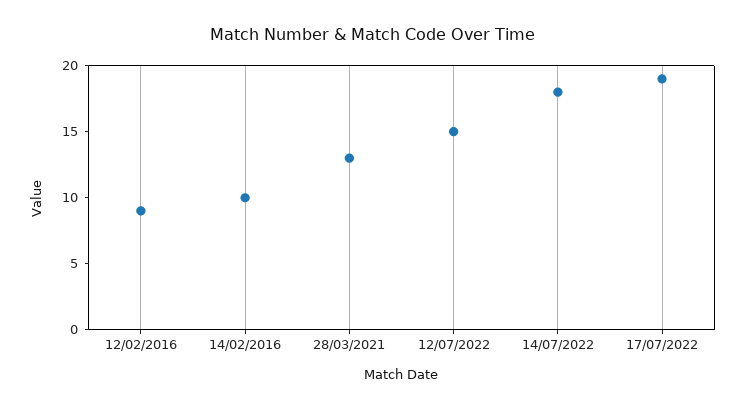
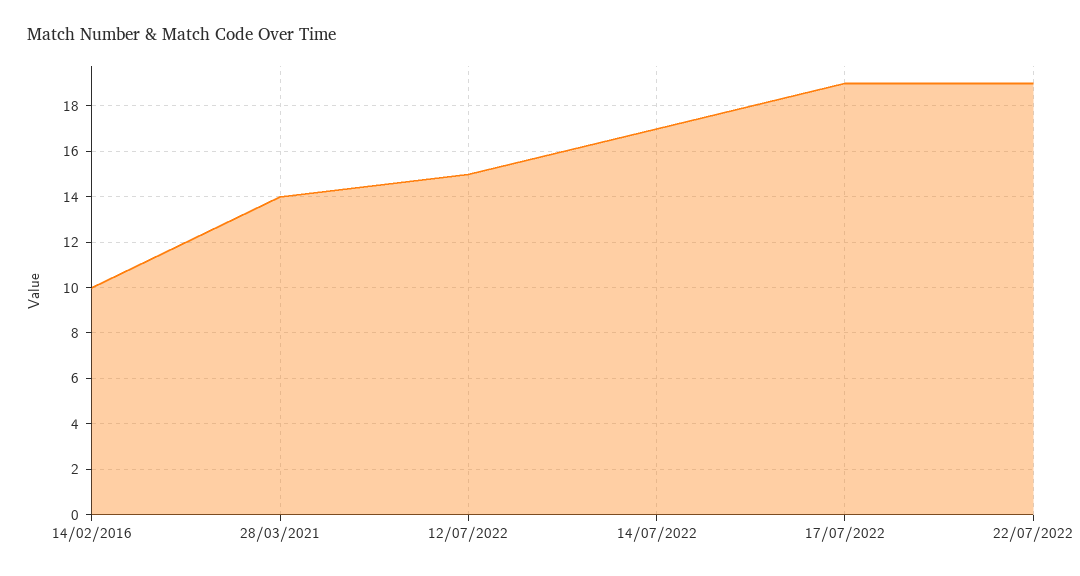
12/02/2016: 9 -> none
28/03/2021: 13 -> 14
14/07/2022: 18 -> 17
22/07/2022: none -> 19

